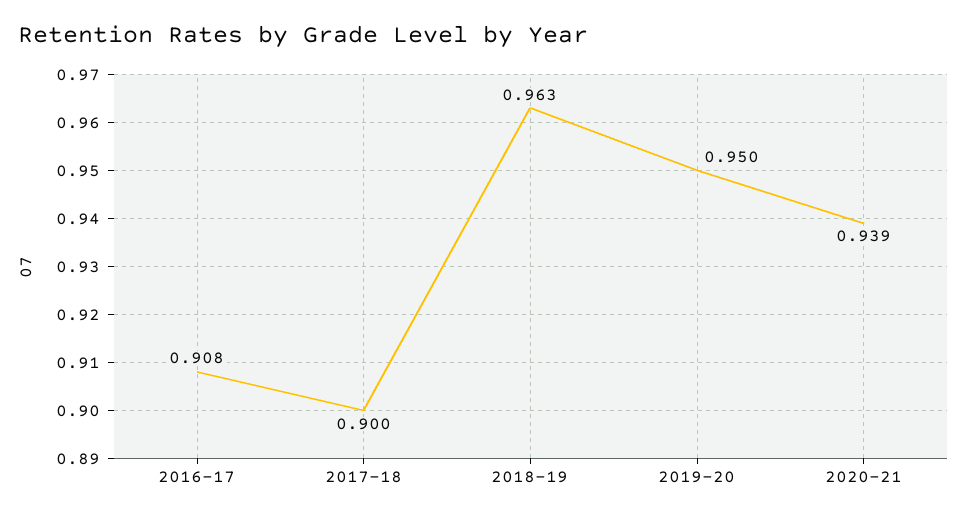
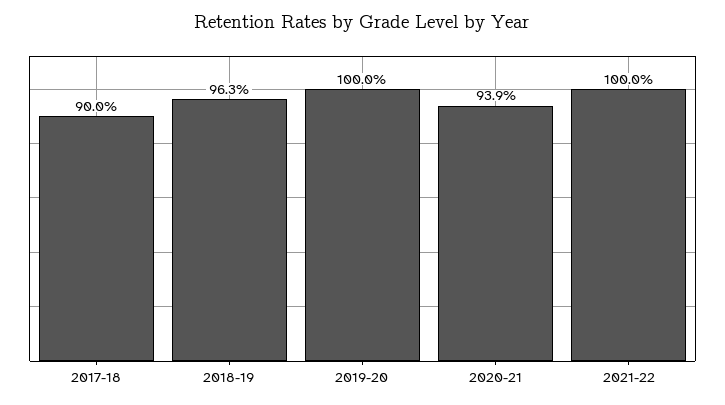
2016-17: 0.908 -> none
2019-20: 0.95 -> 1
2021-22: none -> 1

